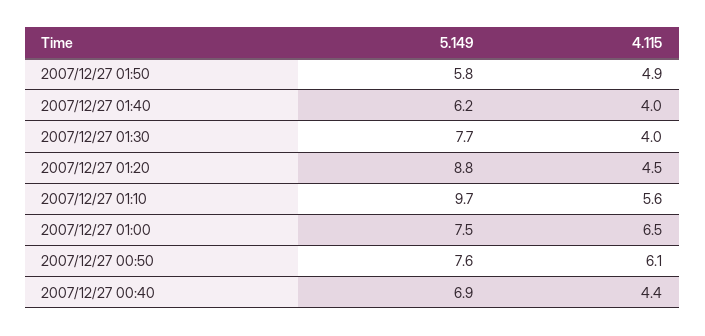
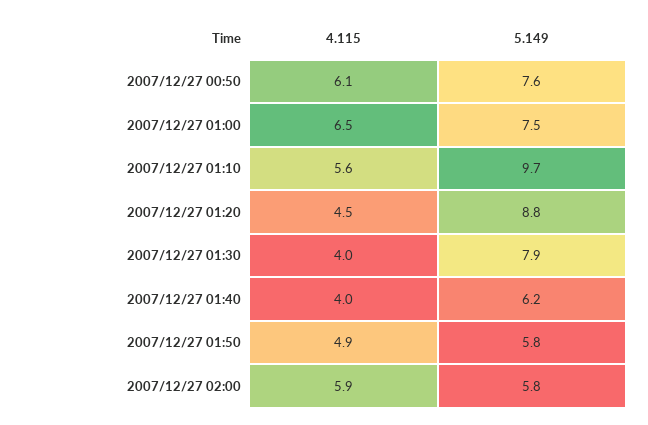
5.149, 2007/12/27 01:30: 7.7 -> 7.9
5.149, 2007/12/27 00:40: 6.9 -> none
4.115, 2007/12/27 00:40: 4.4 -> none
4.115, 2007/12/27 02:00: none -> 5.9
5.149, 2007/12/27 02:00: none -> 5.8

